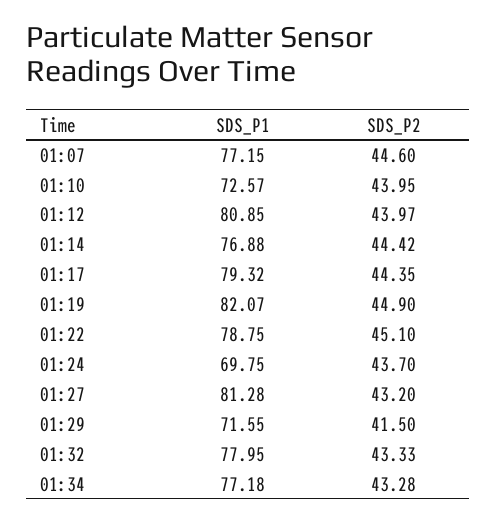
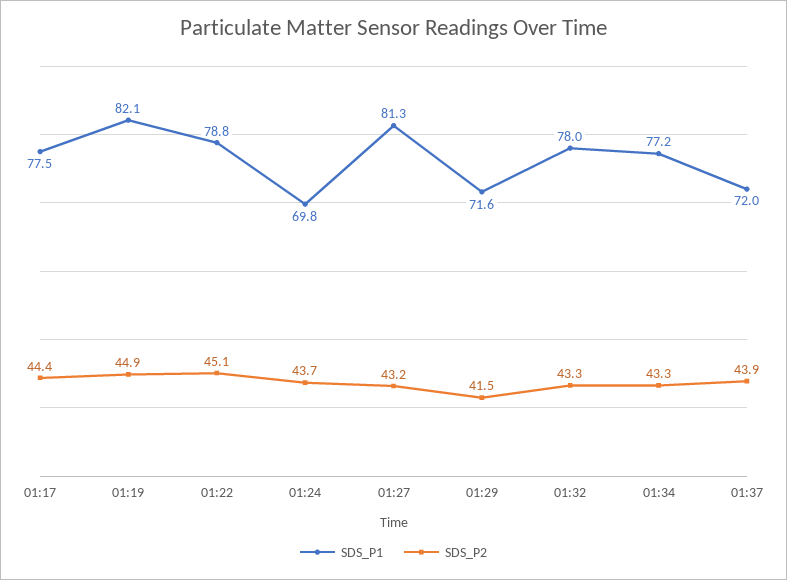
SDS_P1, 01:07: 77.15 -> none
SDS_P2, 01:07: 44.6 -> none
SDS_P1, 01:10: 72.57 -> none
SDS_P2, 01:10: 43.95 -> none
SDS_P1, 01:12: 80.85 -> none
SDS_P2, 01:12: 43.97 -> none
SDS_P1, 01:14: 76.88 -> none
SDS_P2, 01:14: 44.42 -> none
SDS_P1, 01:17: 79.32 -> 77.5
SDS_P1, 01:37: none -> 72
SDS_P2, 01:37: none -> 43.9

